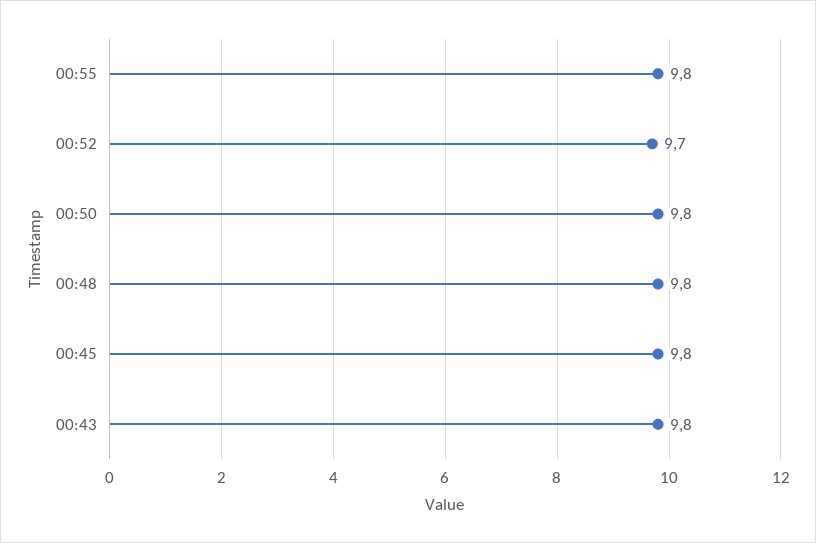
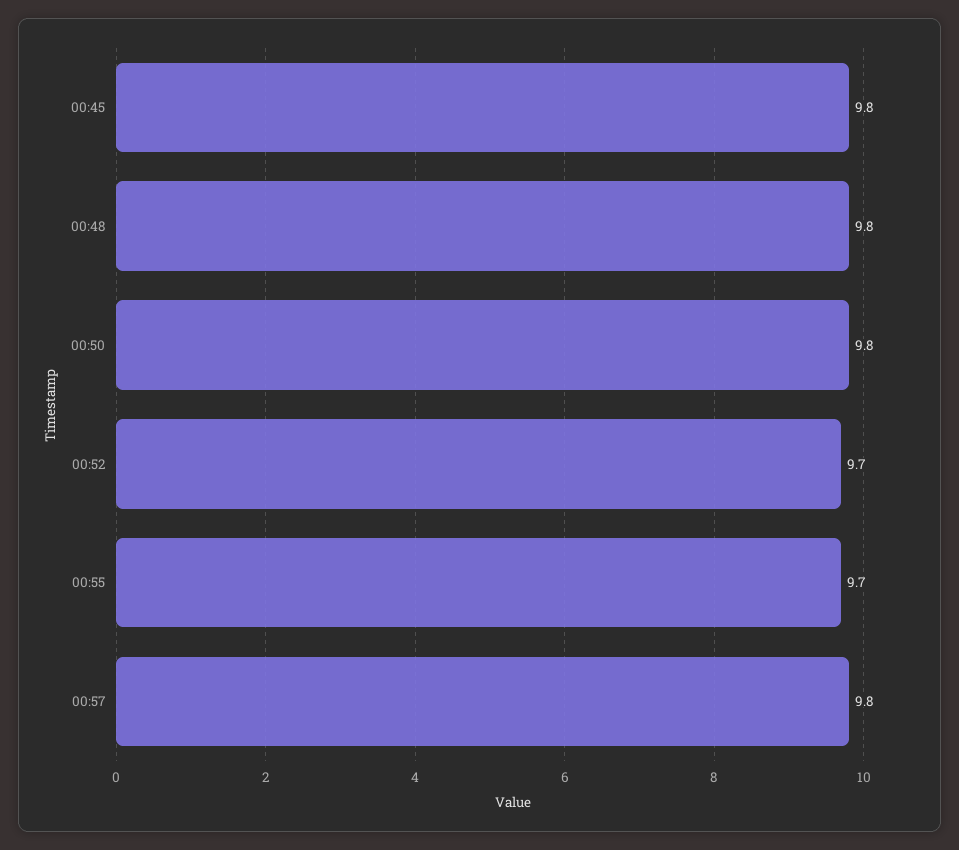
00:55: 9.8 -> 9.7
00:43: 9.8 -> none
00:57: none -> 9.8

